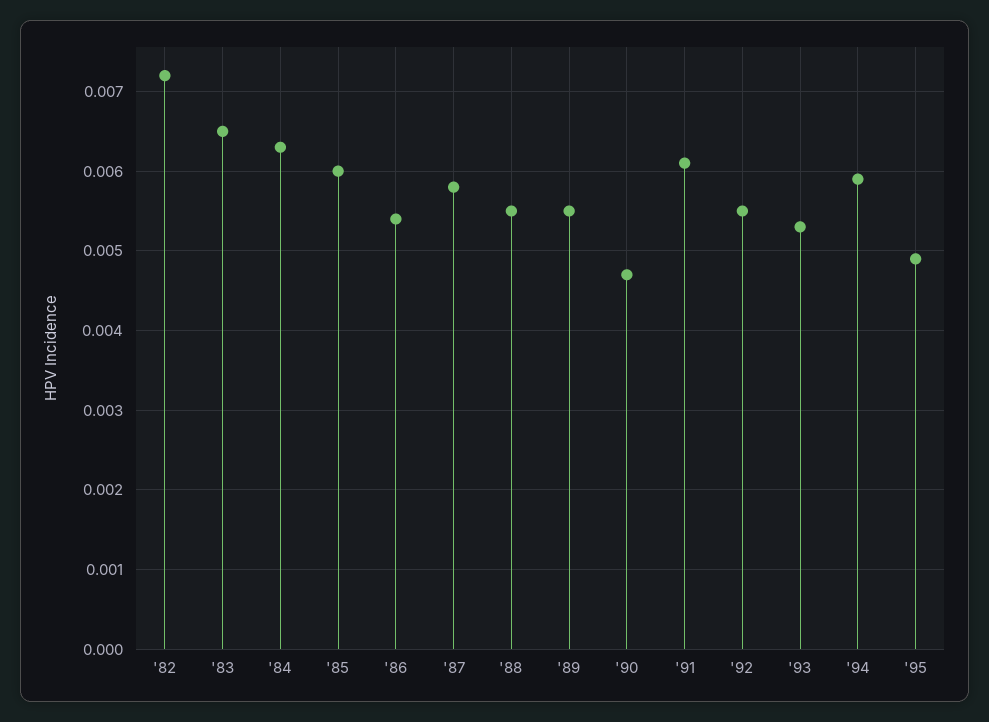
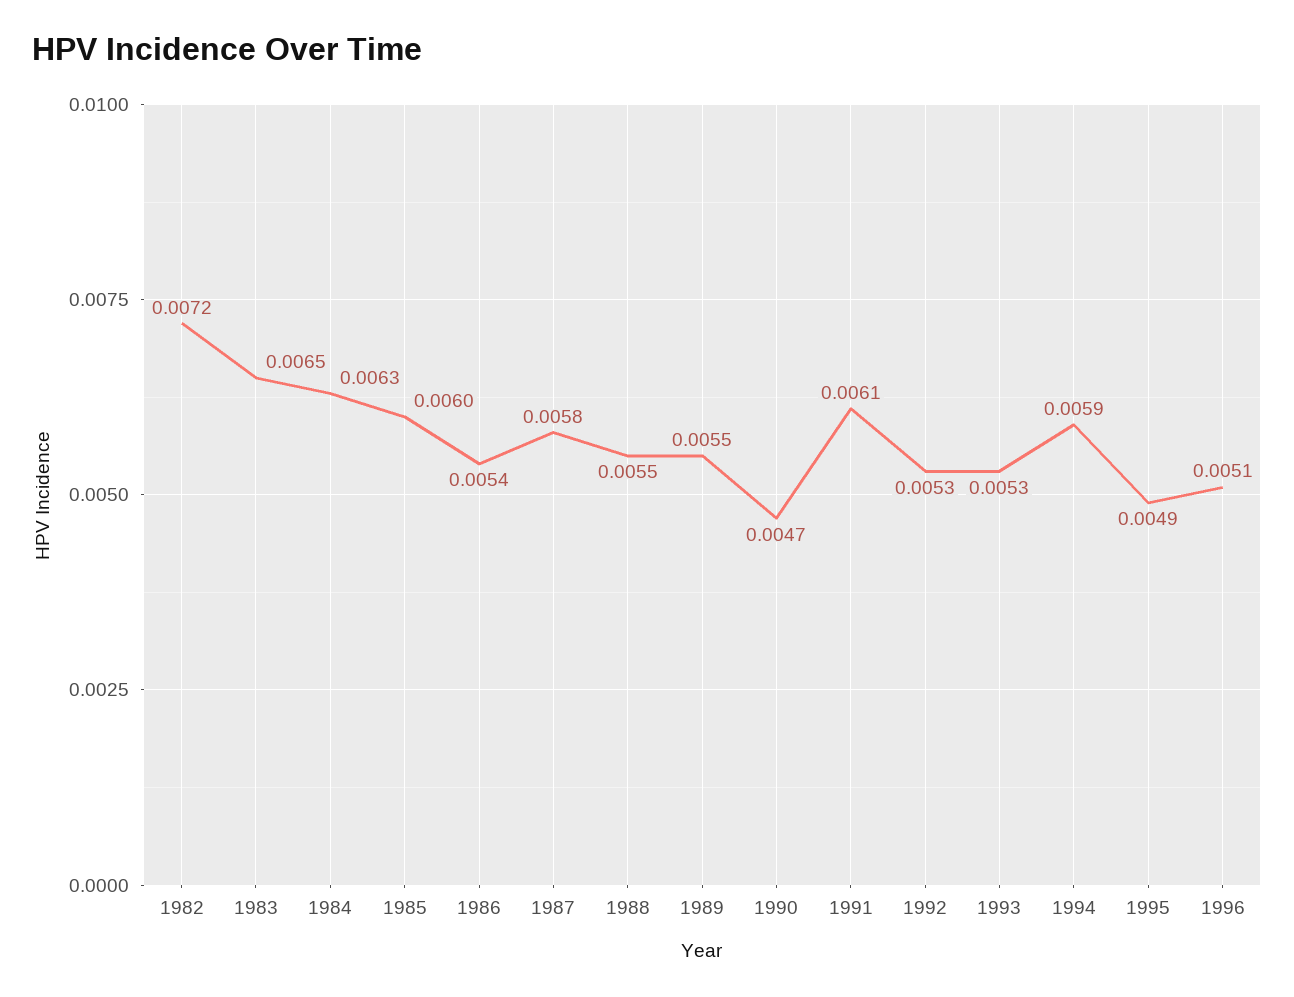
'92: 0.0055 -> 0.0053
1996: none -> 0.0051

